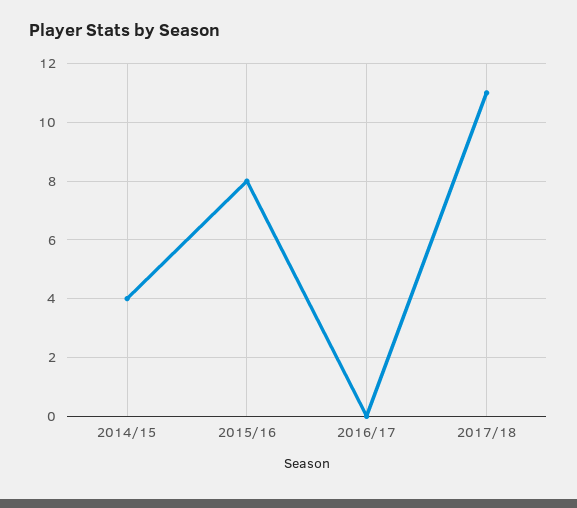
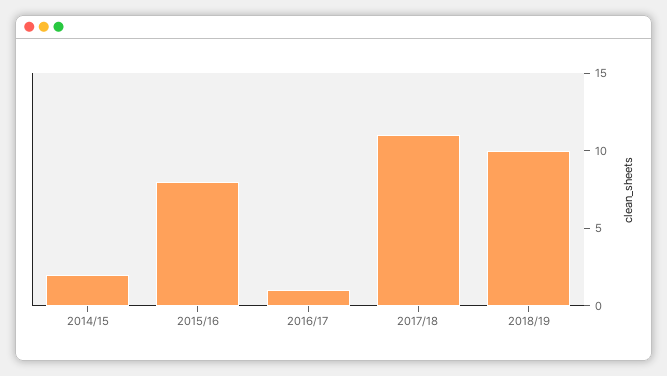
2014/15: 4 -> 2
2016/17: 0 -> 1
2018/19: none -> 10

